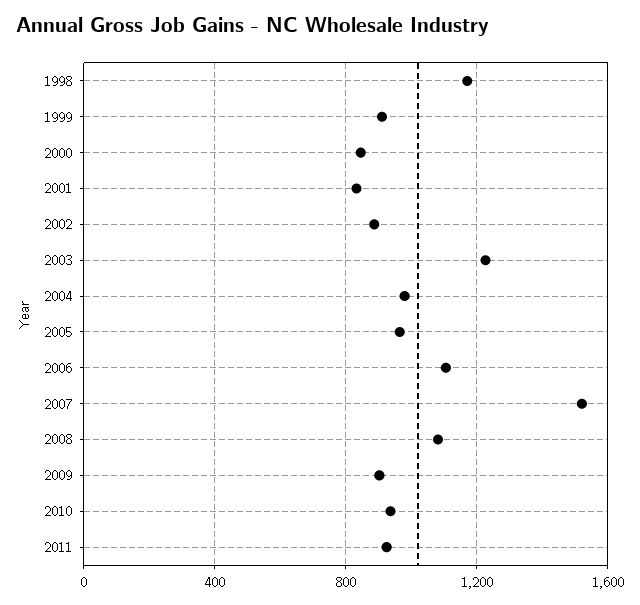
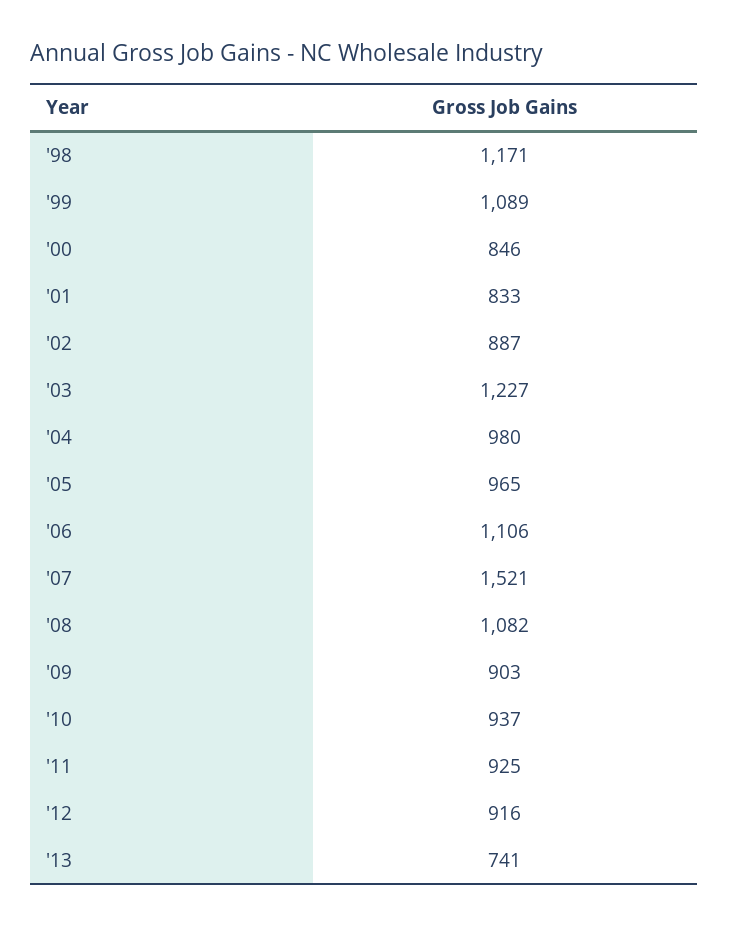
1999: 900 -> 1089
'12: none -> 916
'13: none -> 741

